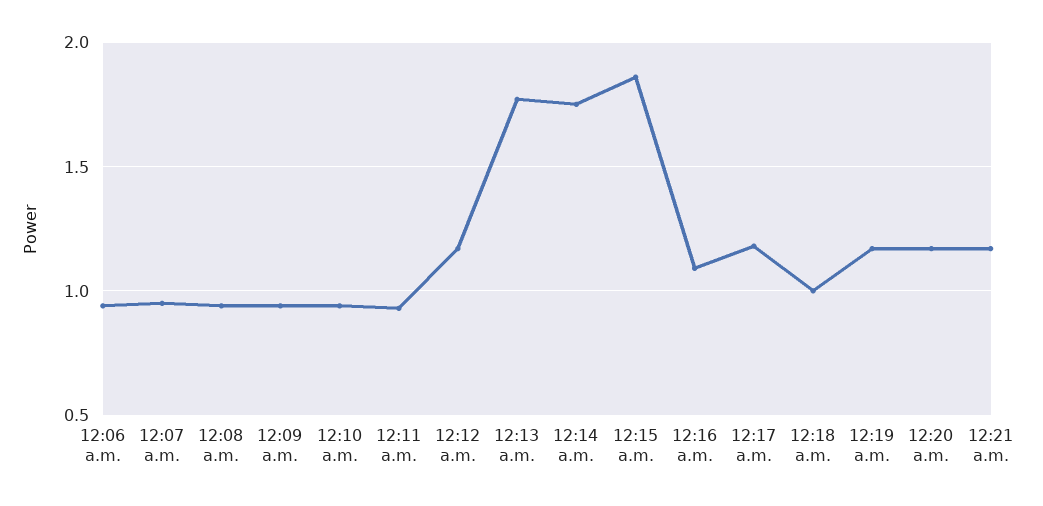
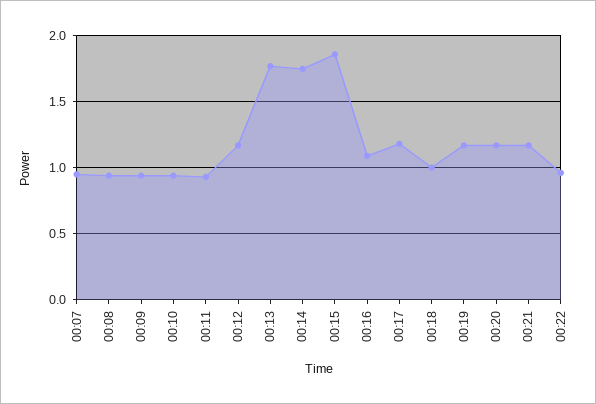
12:06 a.m.: 0.95 -> none
00:22: none -> 0.95

